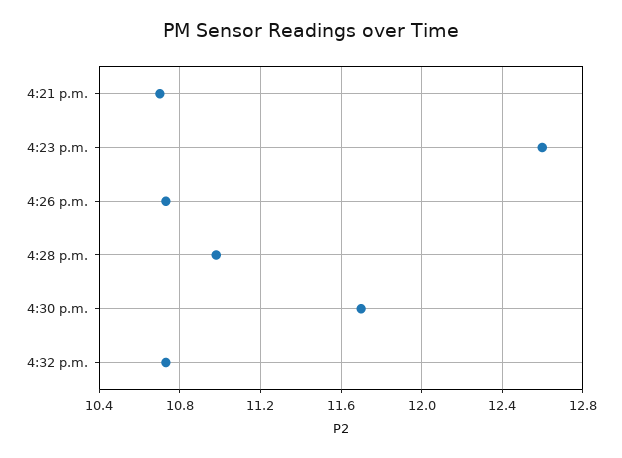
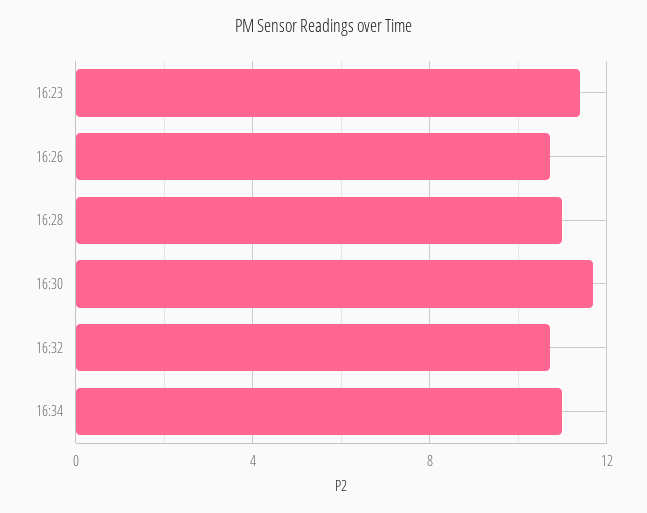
4:21 p.m.: 10.7 -> none
4:23 p.m.: 12.6 -> 11.5
16:34: none -> 11

